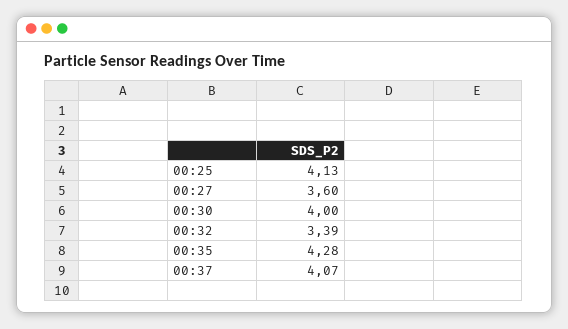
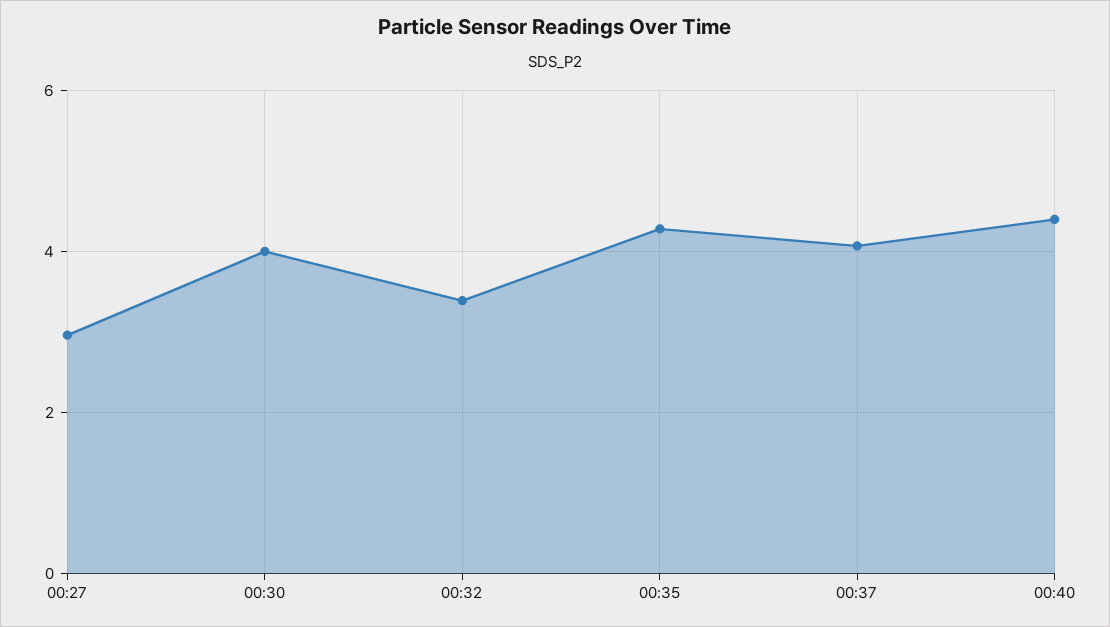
00:25: 4.13 -> none
00:27: 3.6 -> 3
00:40: none -> 4.4

